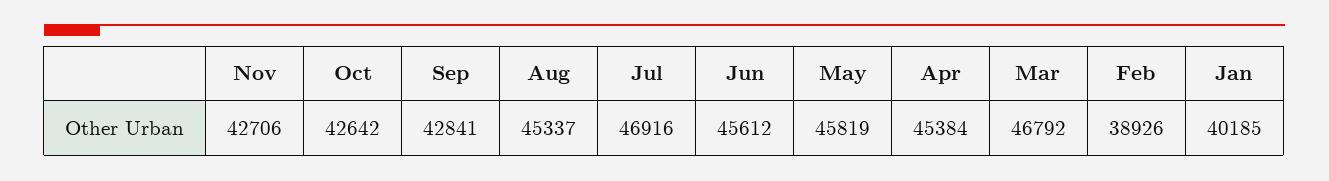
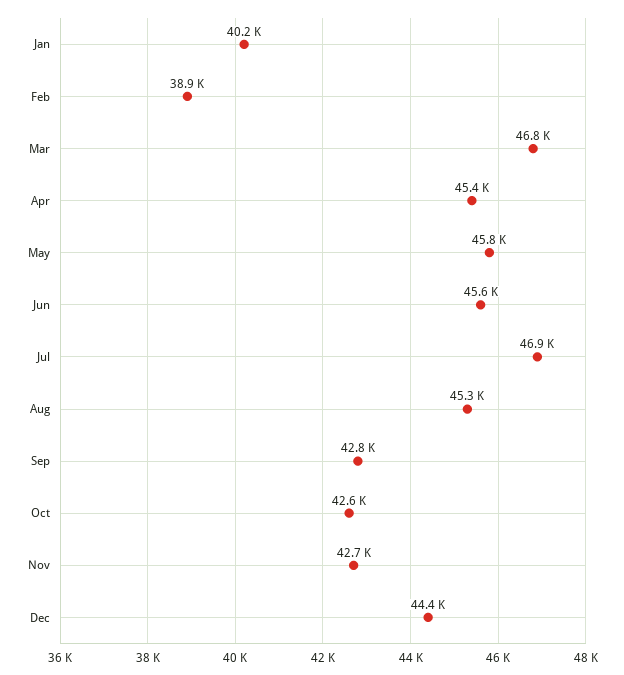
Dec: none -> 44400

